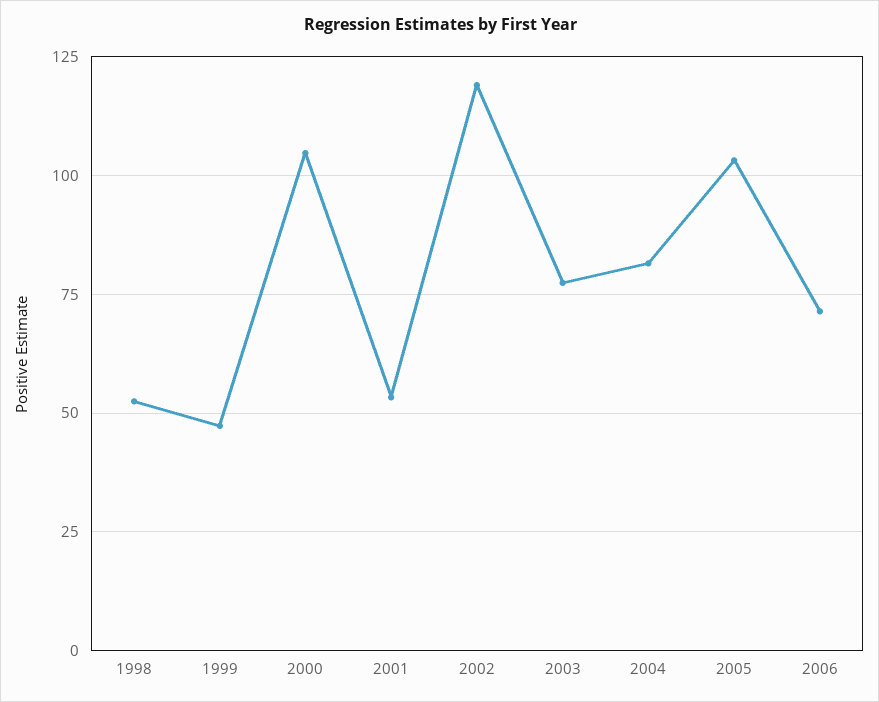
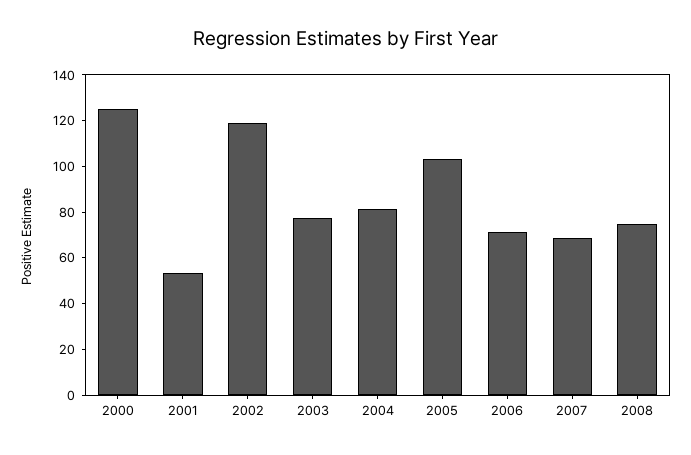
1998: 52.5 -> none
1999: 47.5 -> none
2000: 105 -> 125
2007: none -> 70
2008: none -> 75

